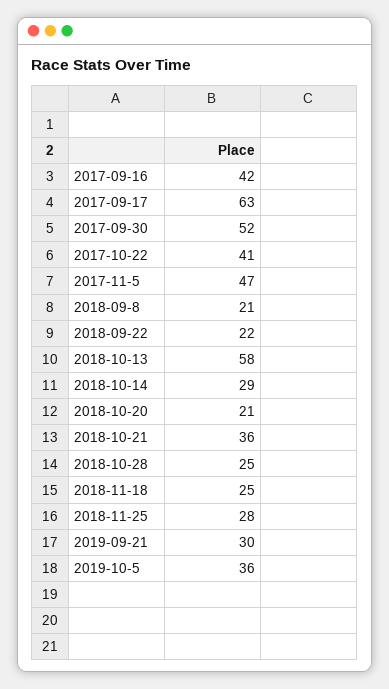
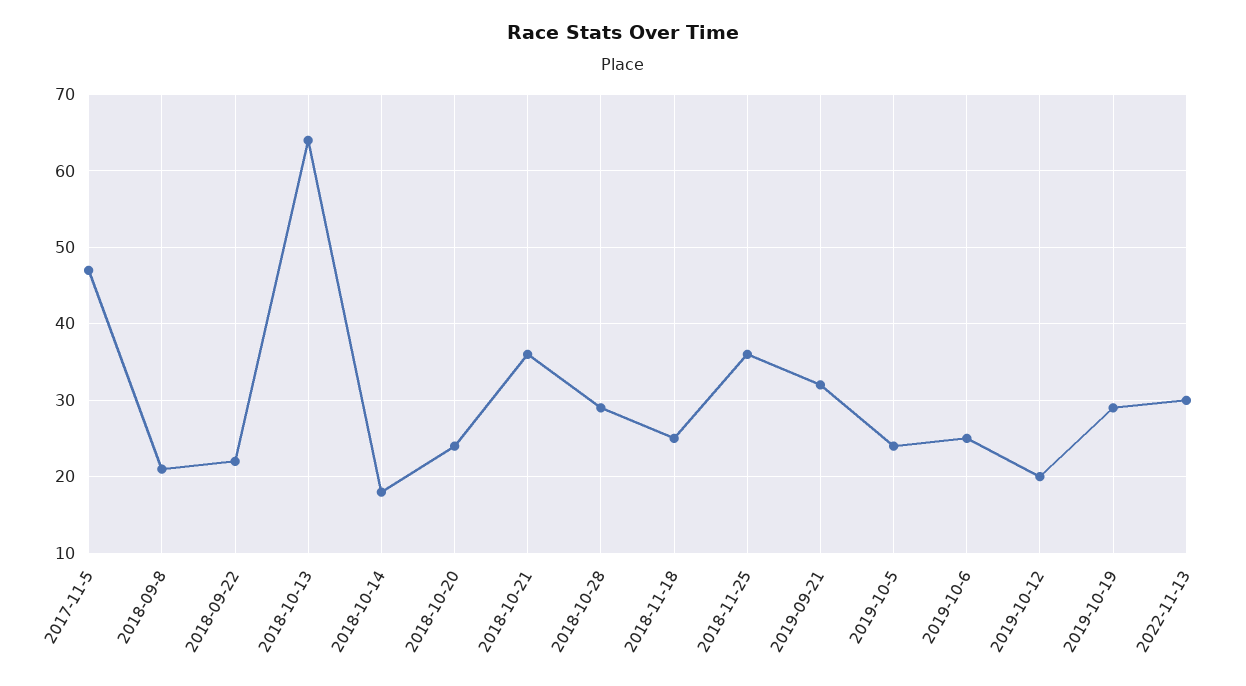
2017-09-16: 42 -> none
2017-09-17: 63 -> none
2017-09-30: 52 -> none
2017-10-22: 41 -> none
2018-10-13: 58 -> 64
2018-10-14: 29 -> 18
2018-10-20: 21 -> 24
2018-10-28: 25 -> 29
2018-11-25: 28 -> 36
2019-09-21: 30 -> 32
2019-10-5: 36 -> 24
2019-10-6: none -> 25
2019-10-12: none -> 20
2019-10-19: none -> 29
2022-11-13: none -> 30

